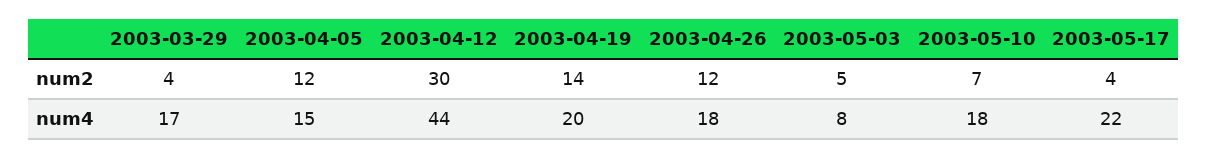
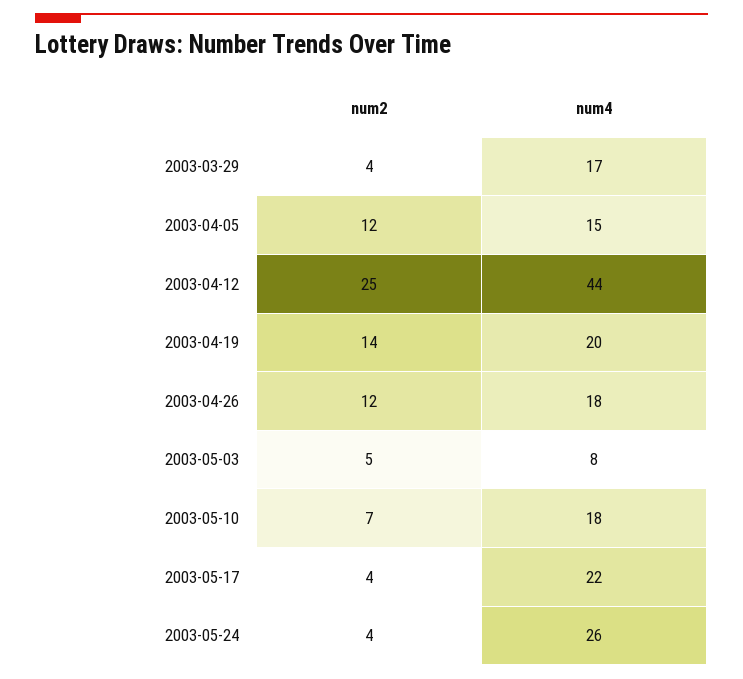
2003-04-12, num2: 30 -> 25
2003-05-24, num2: none -> 4
2003-05-24, num4: none -> 26

